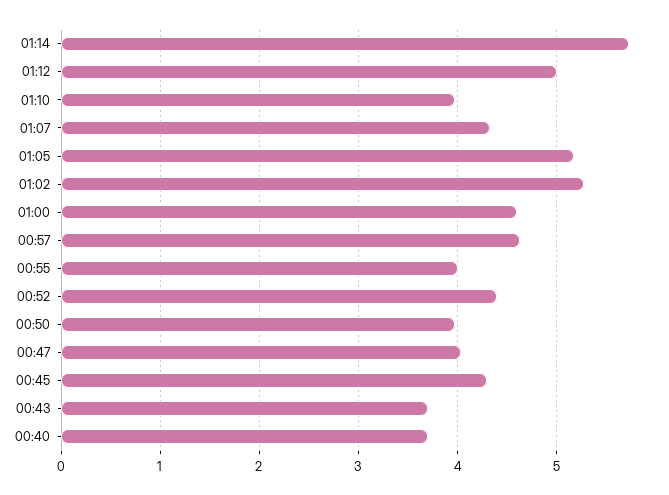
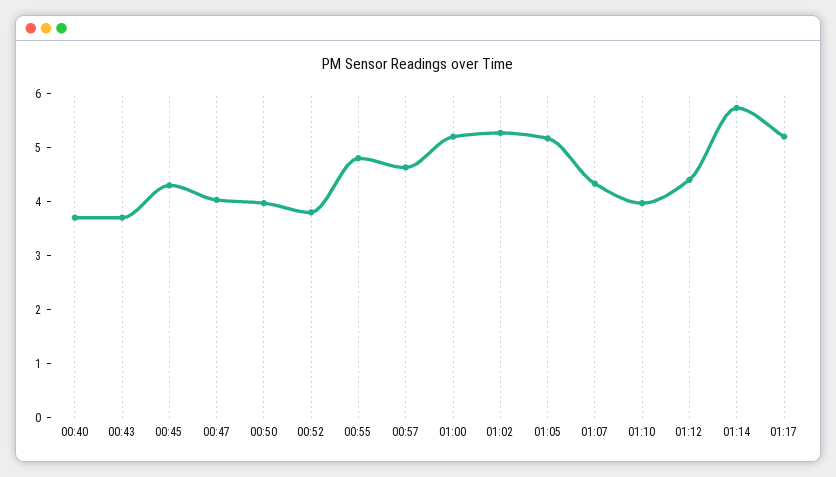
01:12: 5 -> 4.4
01:00: 4.6 -> 5.2
00:55: 4 -> 4.8
00:52: 4.4 -> 3.8
01:17: none -> 5.2

